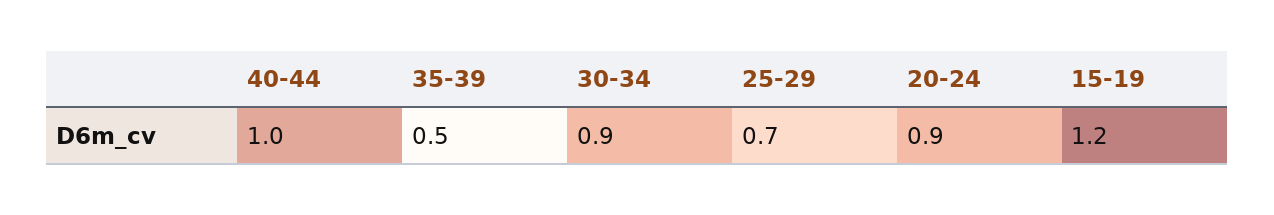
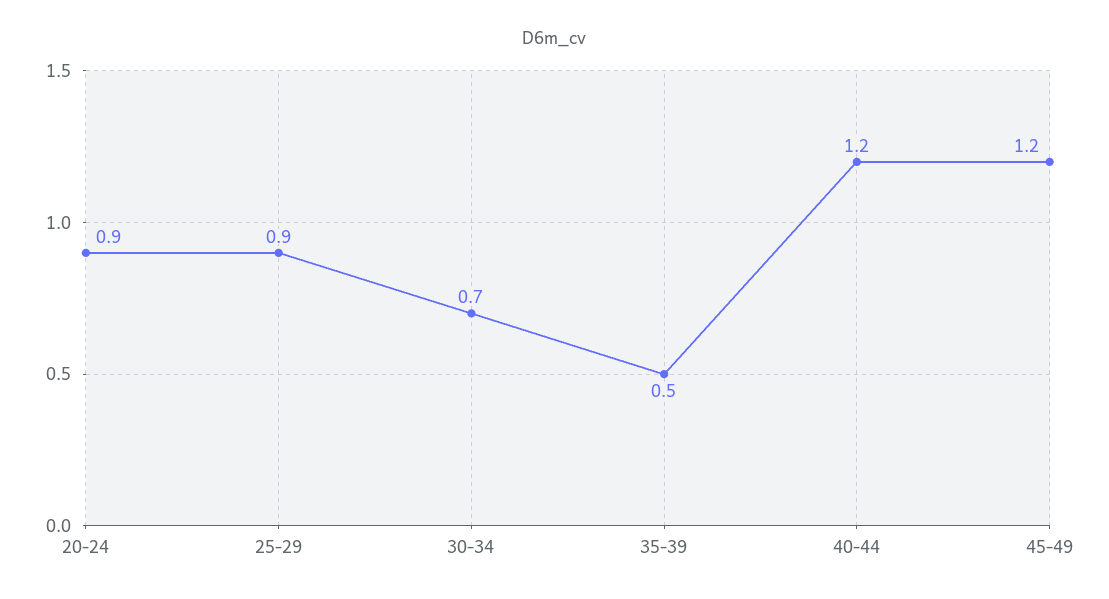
40-44: 1 -> 1.2
30-34: 0.9 -> 0.7
25-29: 0.7 -> 0.9
15-19: 1.2 -> none
45-49: none -> 1.2

